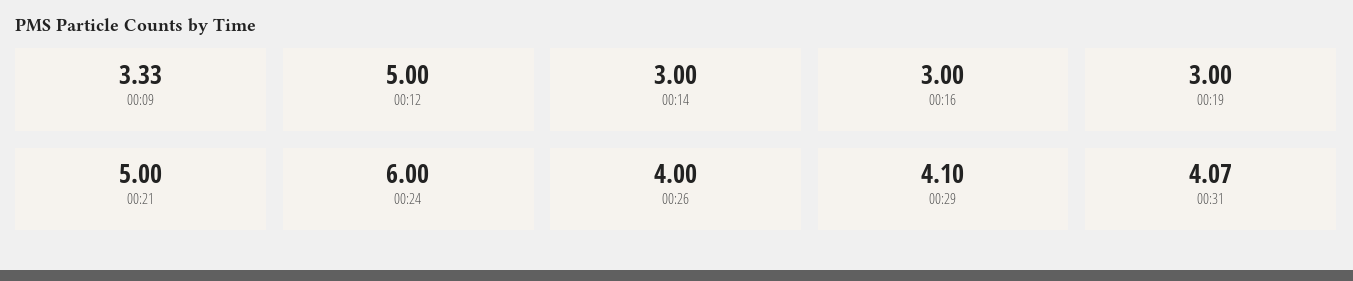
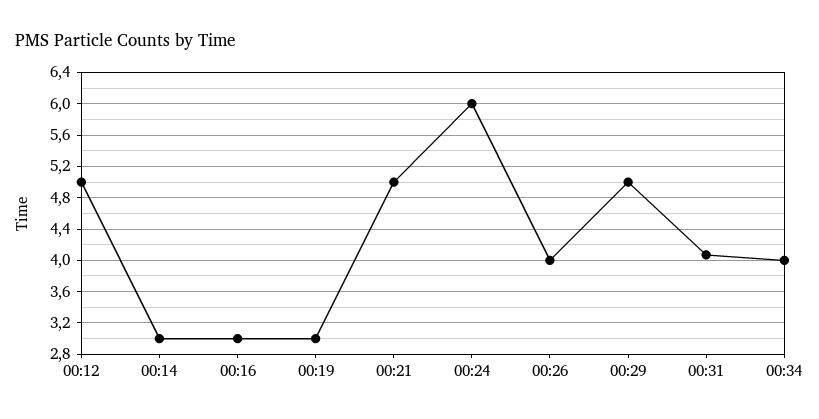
00:09: 3.33 -> none
00:29: 4.1 -> 5
00:34: none -> 4

